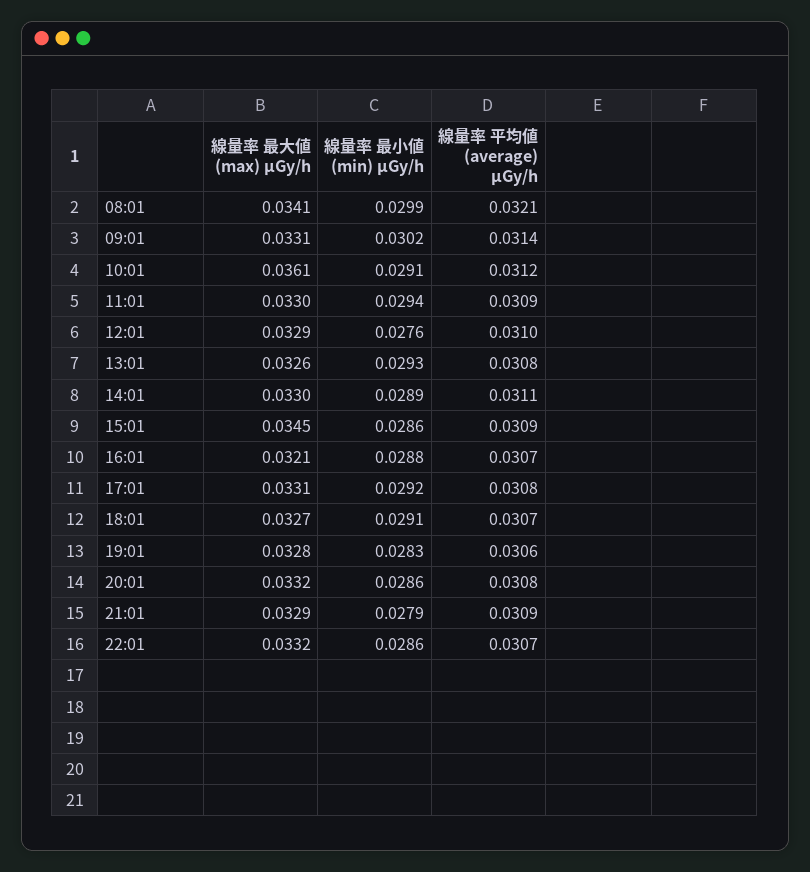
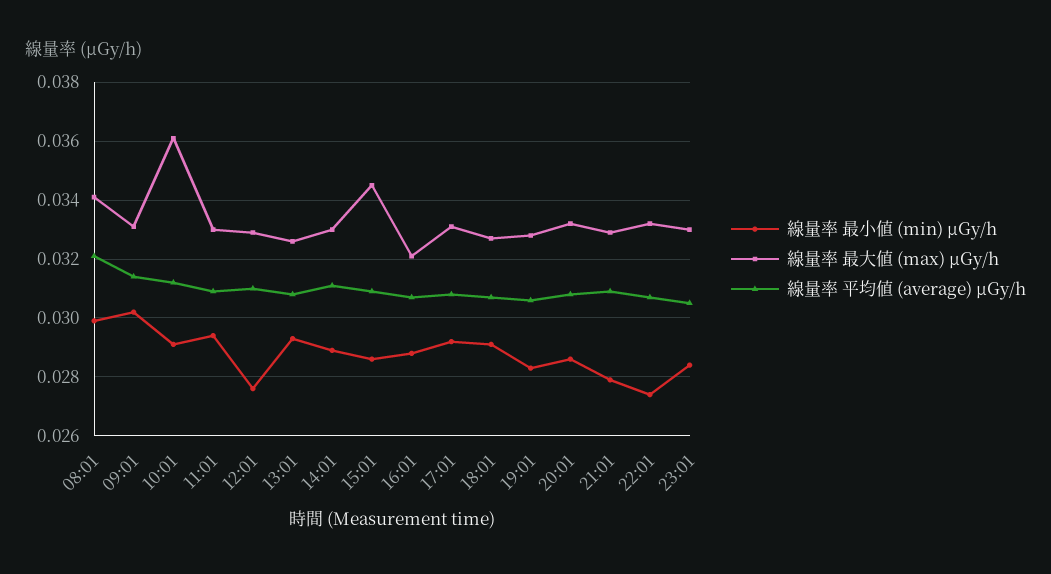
線量率 最小値 (min) μGy/h, 22:01: 0.0286 -> 0.0275
線量率 最小値 (min) μGy/h, 23:01: none -> 0.0285
線量率 最大値 (max) μGy/h, 23:01: none -> 0.033
線量率 平均値 (average) μGy/h, 23:01: none -> 0.0305

